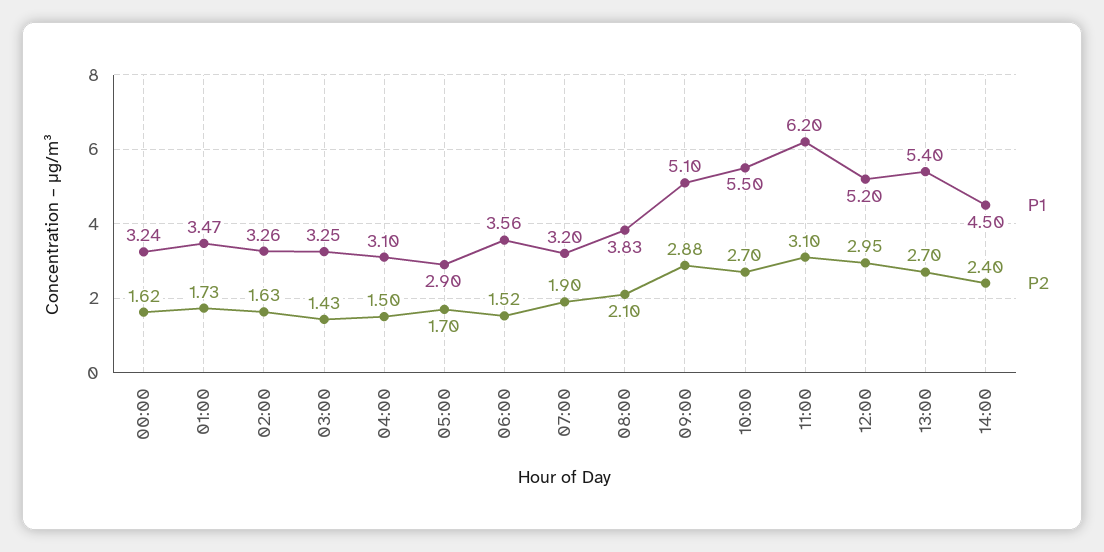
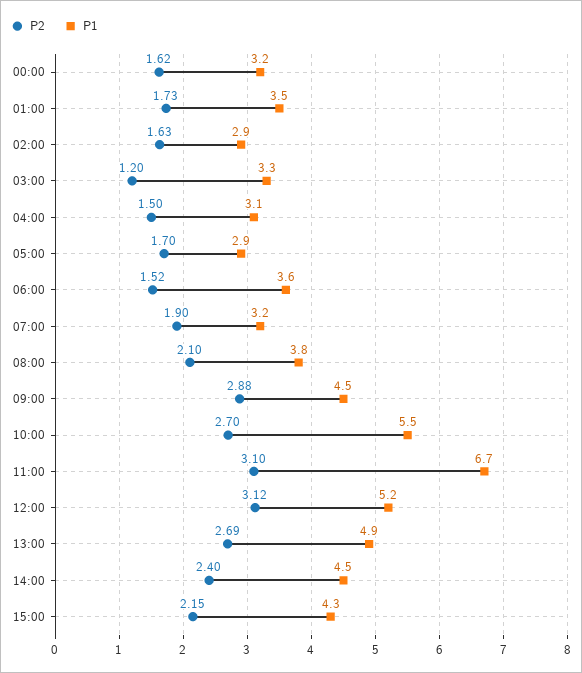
P1, 02:00: 3.26 -> 2.9
P2, 03:00: 1.43 -> 1.2
P1, 09:00: 5.1 -> 4.5
P1, 11:00: 6.2 -> 6.7
P2, 12:00: 2.95 -> 3.12
P1, 13:00: 5.4 -> 4.9
P2, 13:00: 2.7 -> 2.69
P2, 15:00: none -> 2.15
P1, 15:00: none -> 4.3

